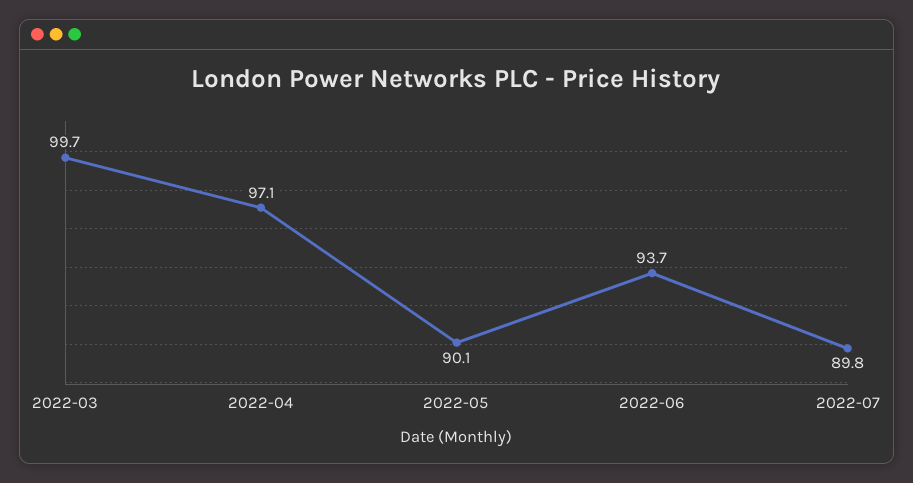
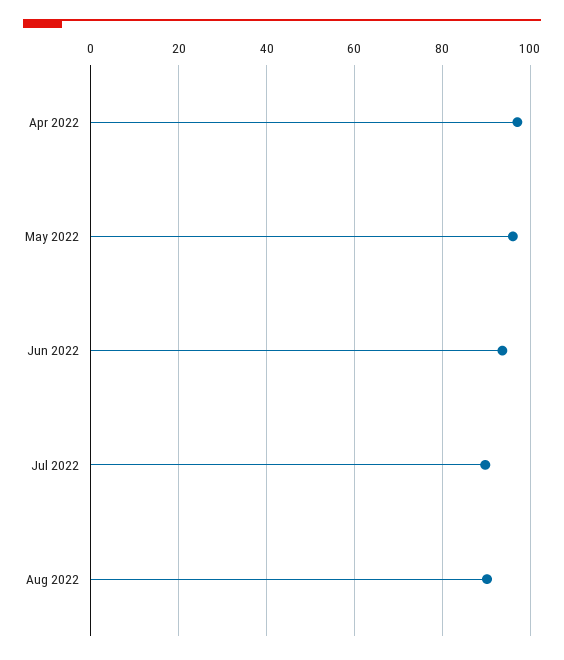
2022-03: 99.7 -> none
2022-05: 90.1 -> 96
Aug 2022: none -> 90

